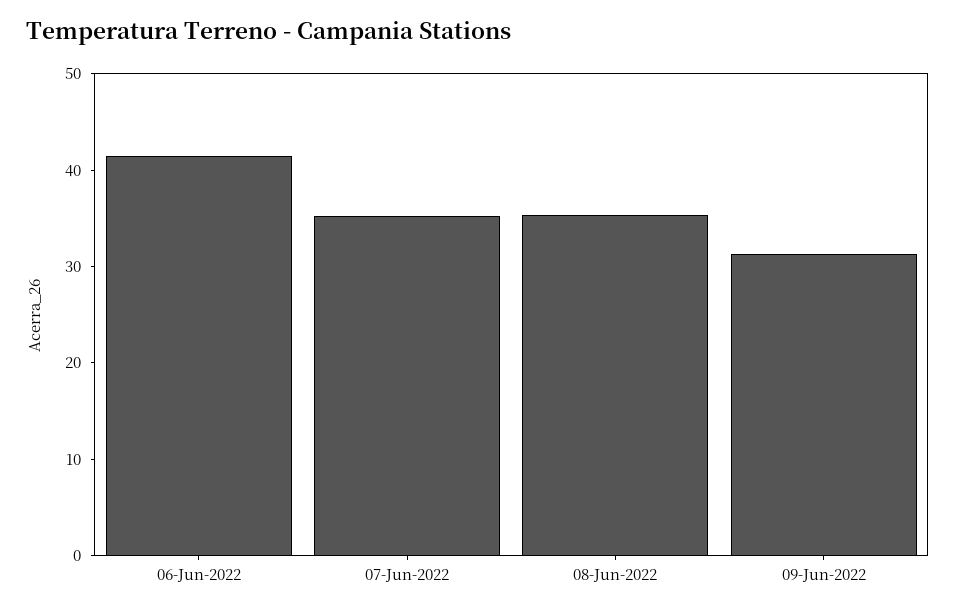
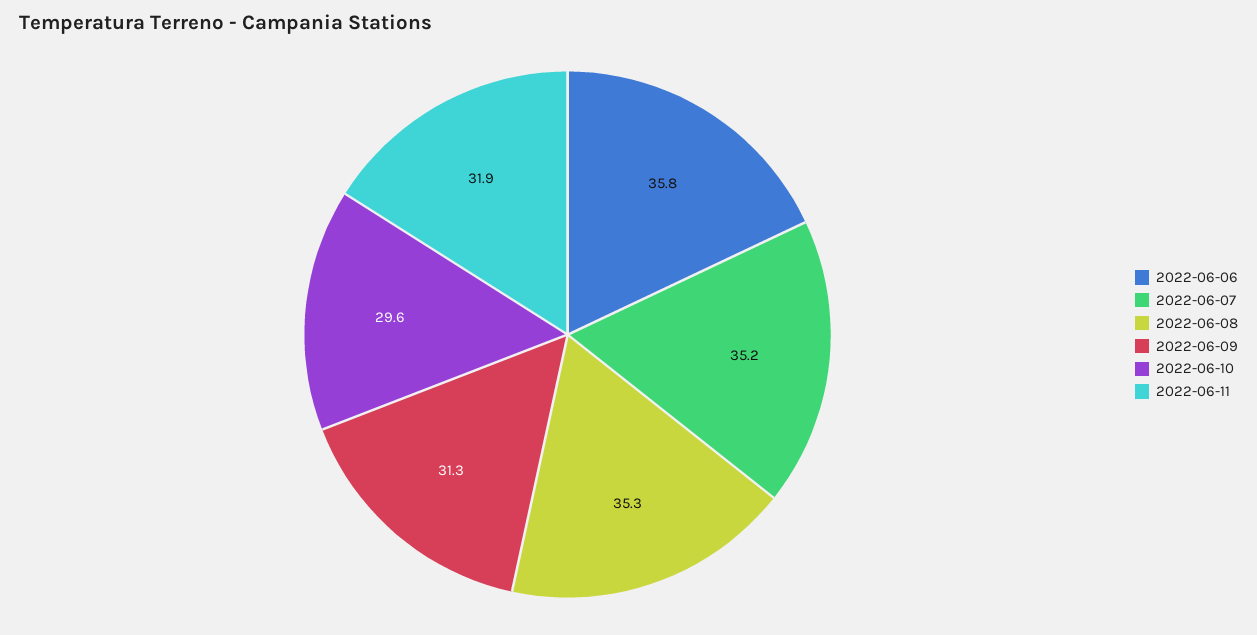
06-Jun-2022: 42 -> 35.8
2022-06-10: none -> 29.6
2022-06-11: none -> 31.9

